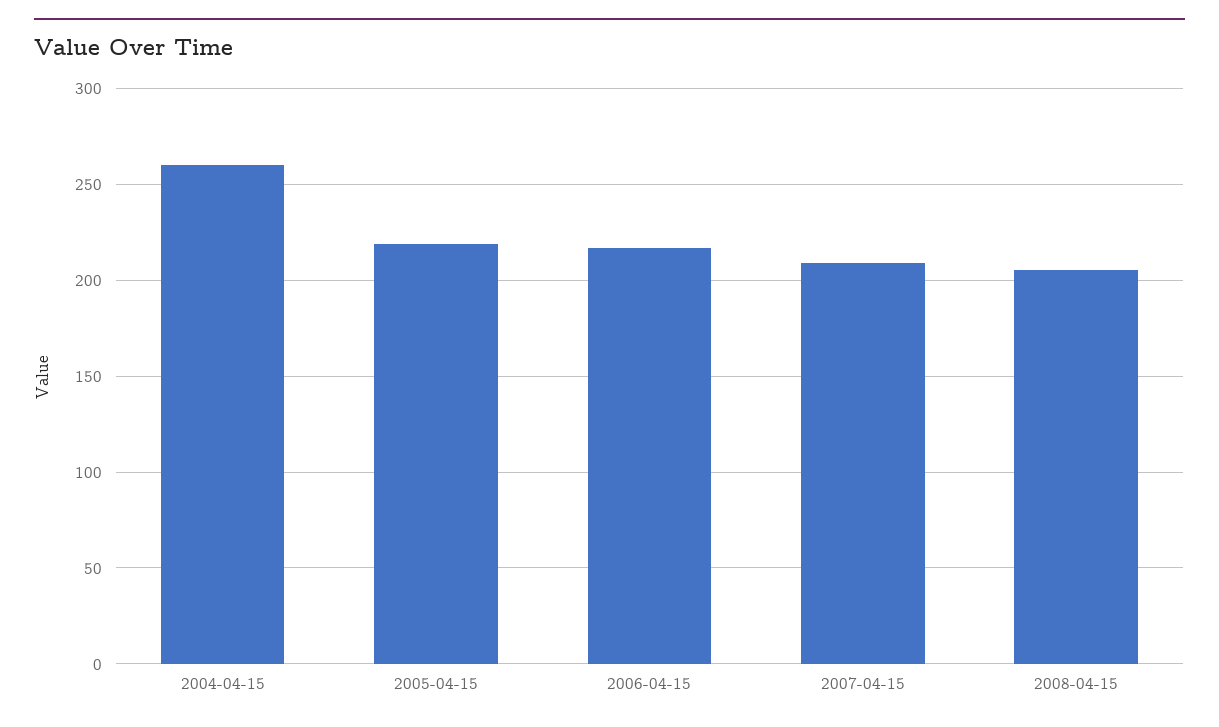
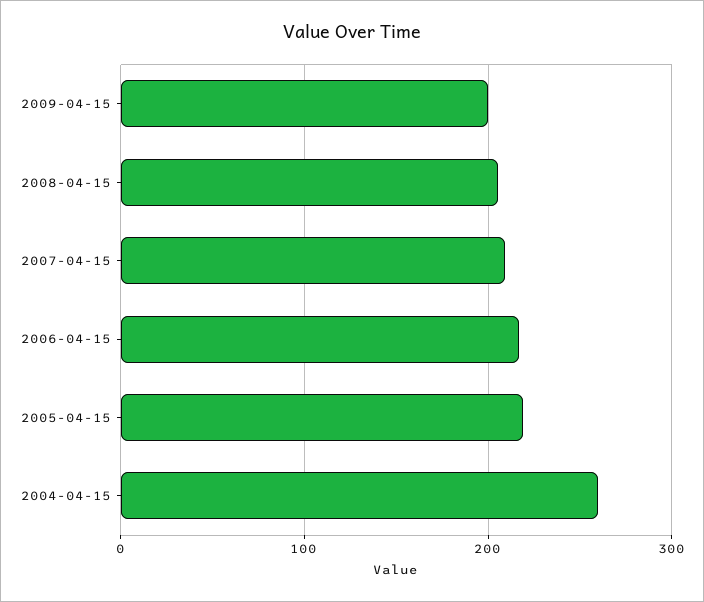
2009-04-15: none -> 200

